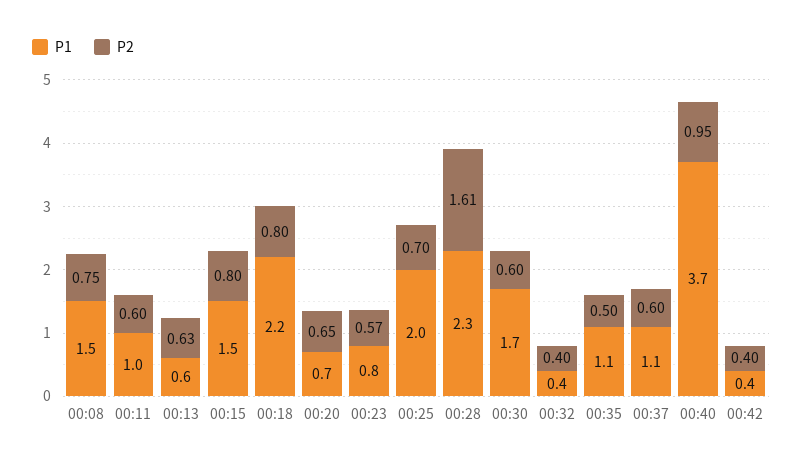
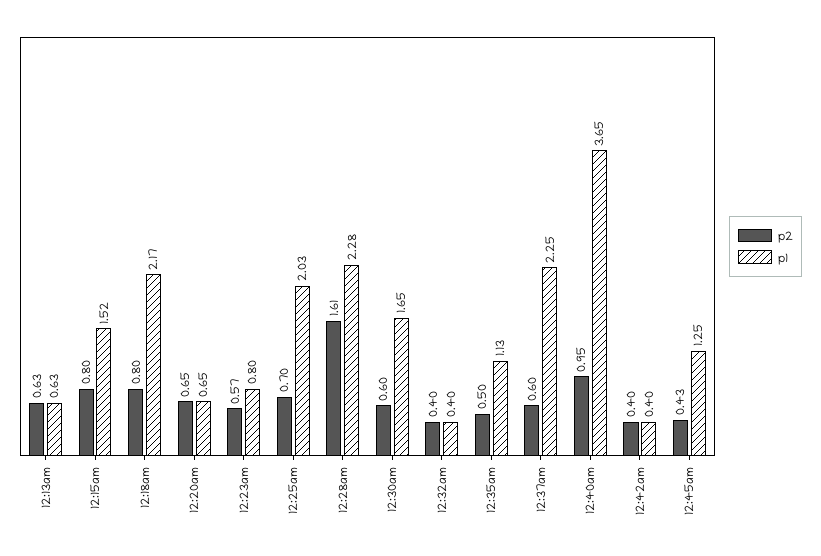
P1, 00:08: 1.5 -> none
P2, 00:08: 0.75 -> none
P1, 00:11: 1 -> none
P2, 00:11: 0.6 -> none
P1, 00:37: 1.1 -> 2.25
P2, 12:45am: none -> 0.43
P1, 12:45am: none -> 1.25

